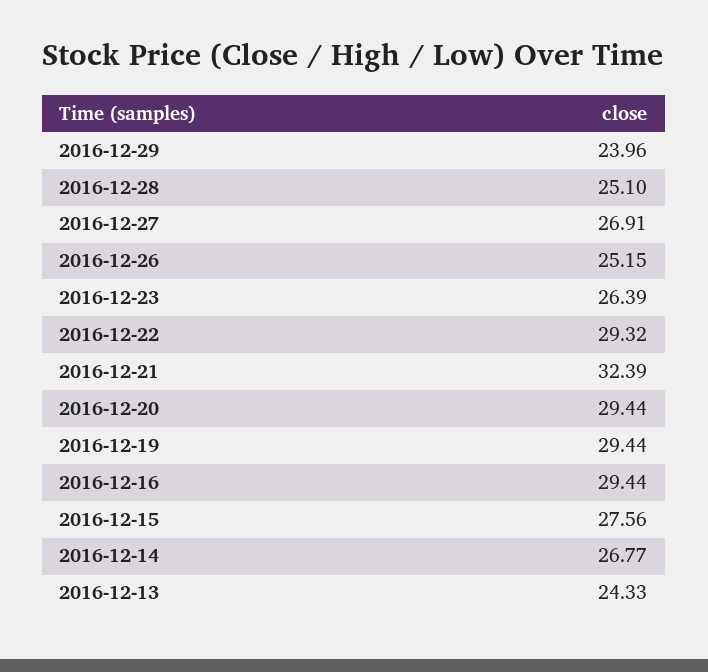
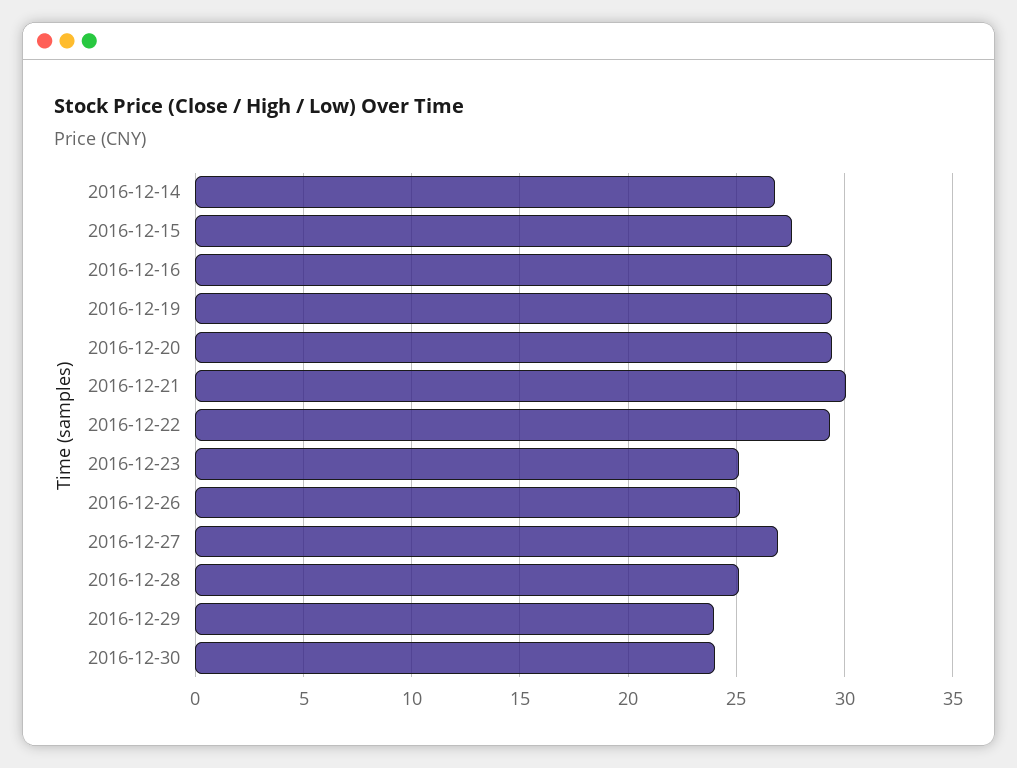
2016-12-23: 26.39 -> 25
2016-12-21: 32.39 -> 30
2016-12-13: 24.33 -> none
2016-12-30: none -> 24

